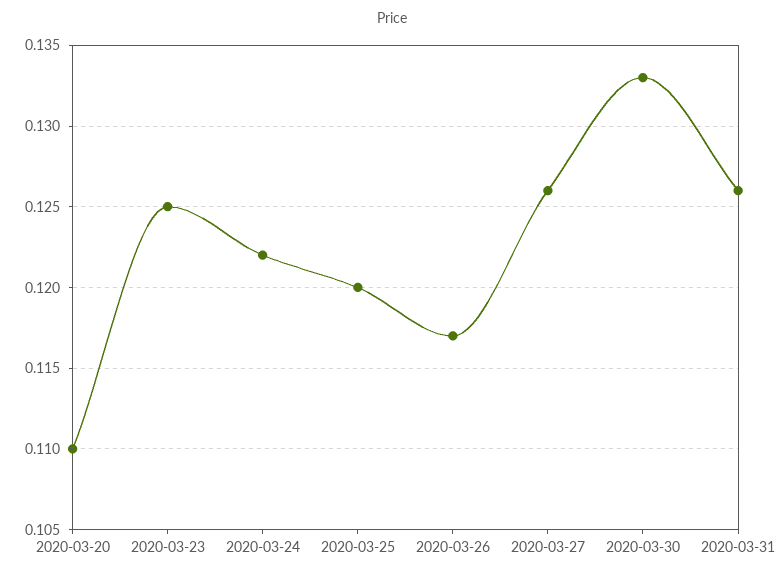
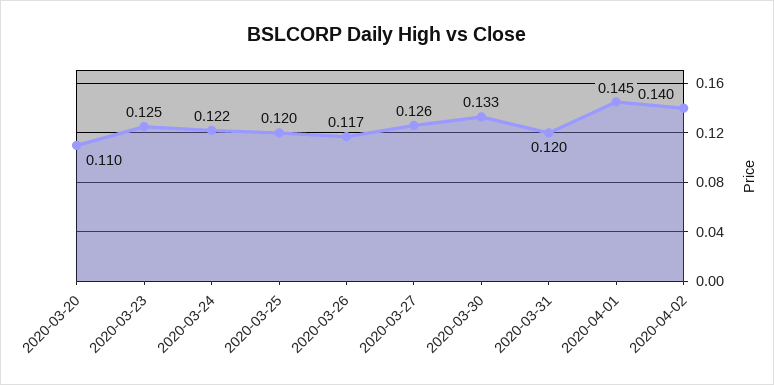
2020-03-31: 0.126 -> 0.12
2020-04-01: none -> 0.145
2020-04-02: none -> 0.14

